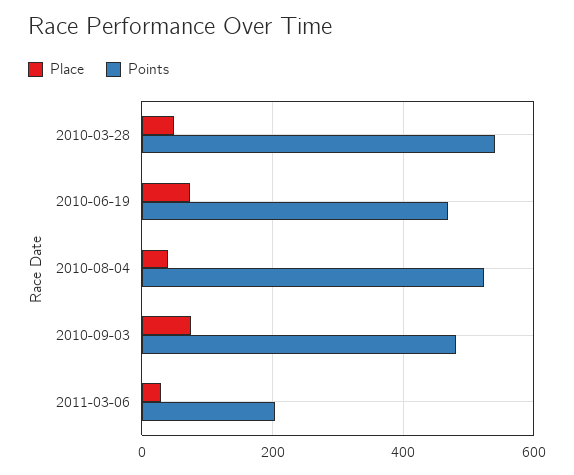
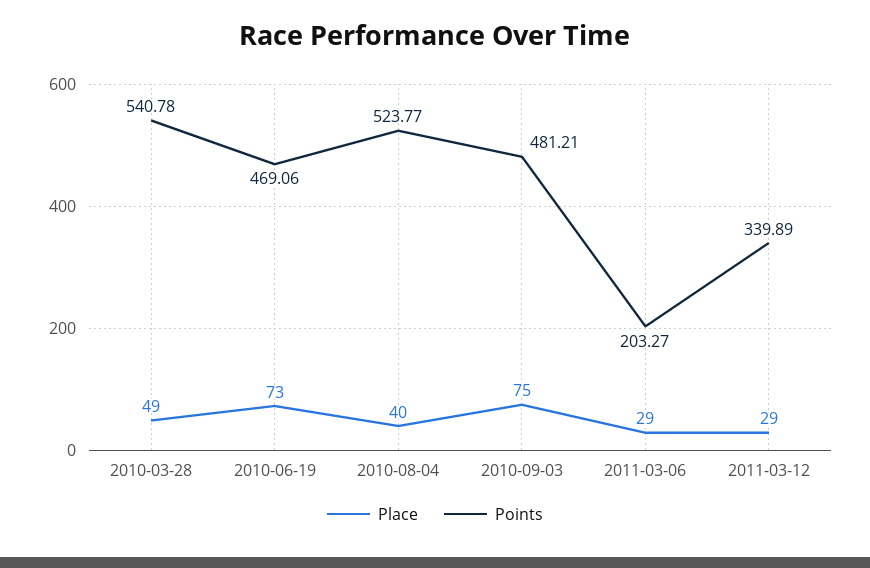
Place, 2011-03-12: none -> 29
Points, 2011-03-12: none -> 339.89

